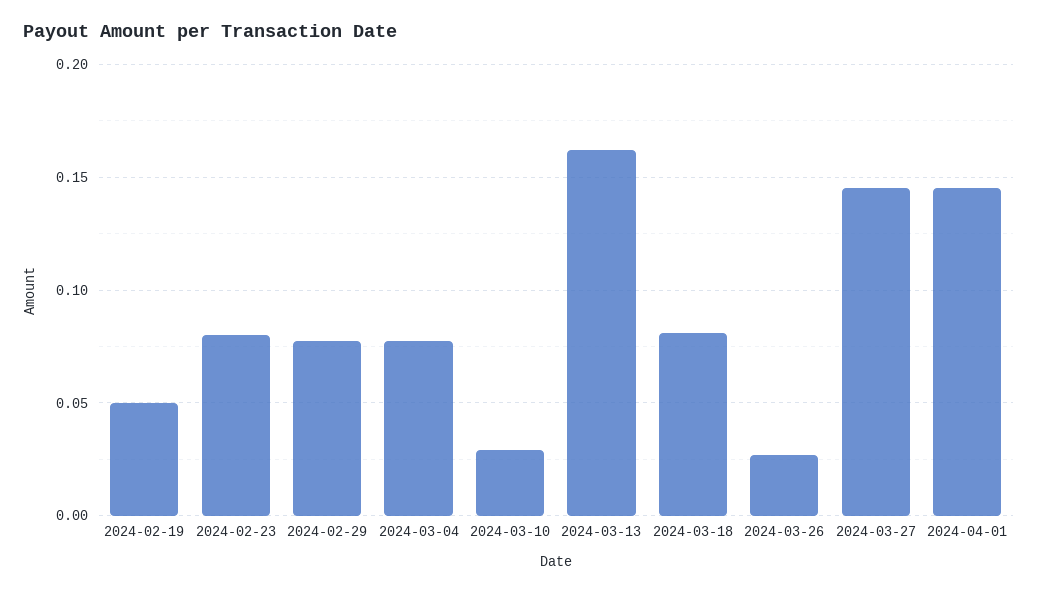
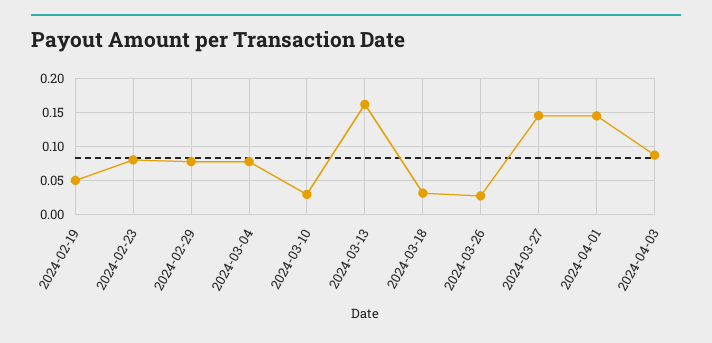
2024-03-18: 0.08 -> 0.03
2024-04-03: none -> 0.09

